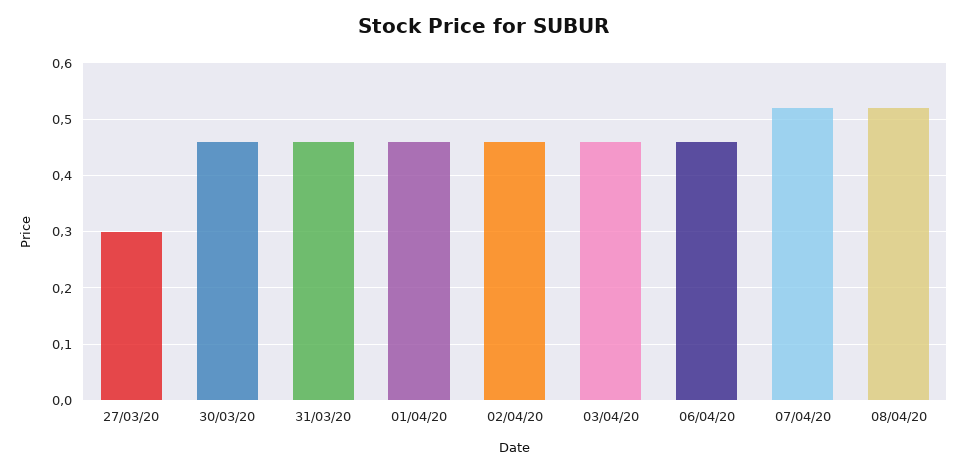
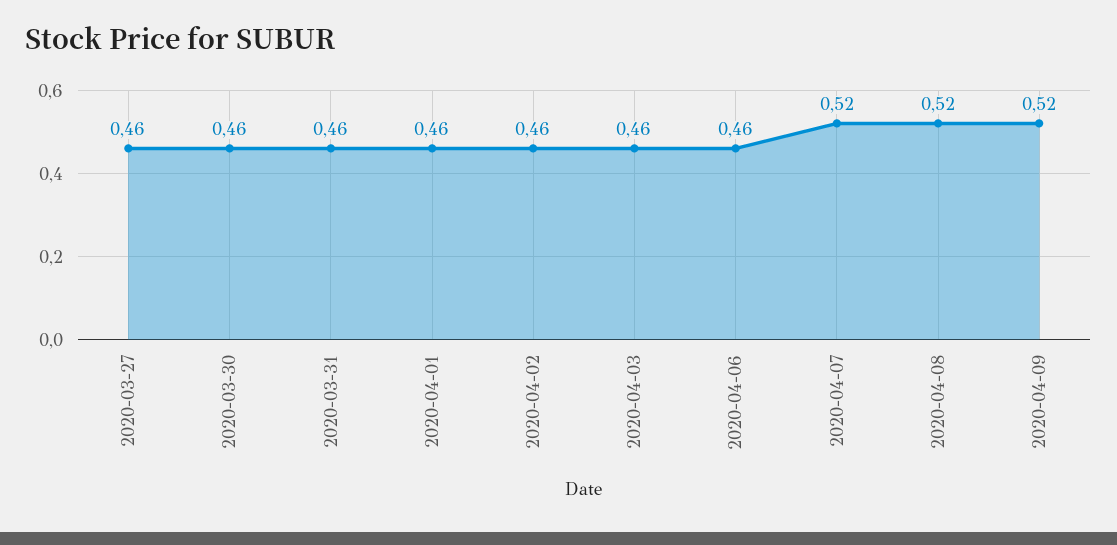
27/03/20: 0.3 -> 0.46
2020-04-09: none -> 0.52

